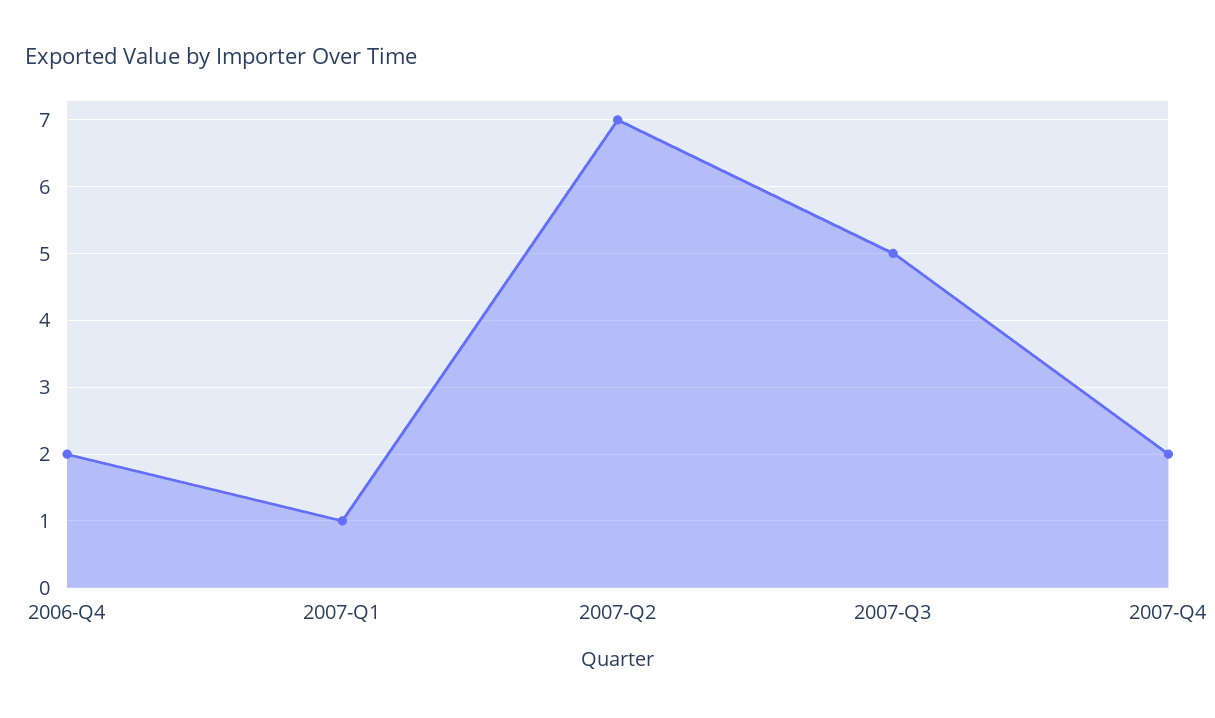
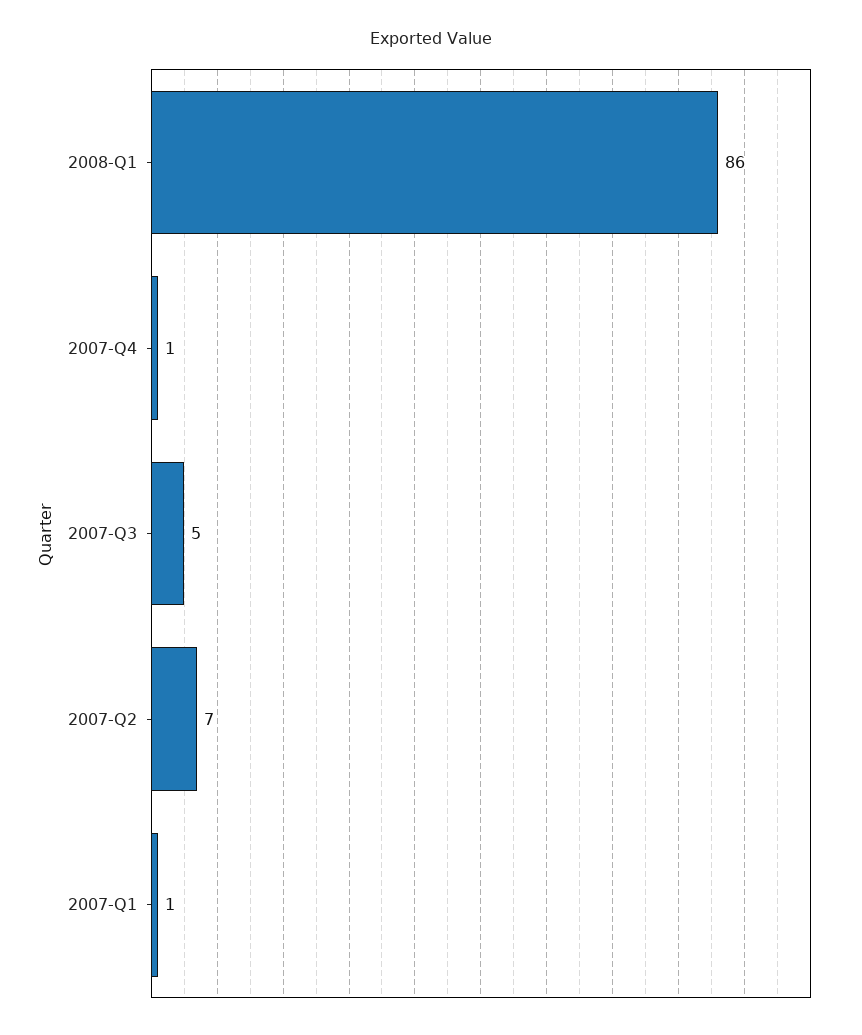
2006-Q4: 2 -> none
2007-Q4: 2 -> 1
2008-Q1: none -> 86

